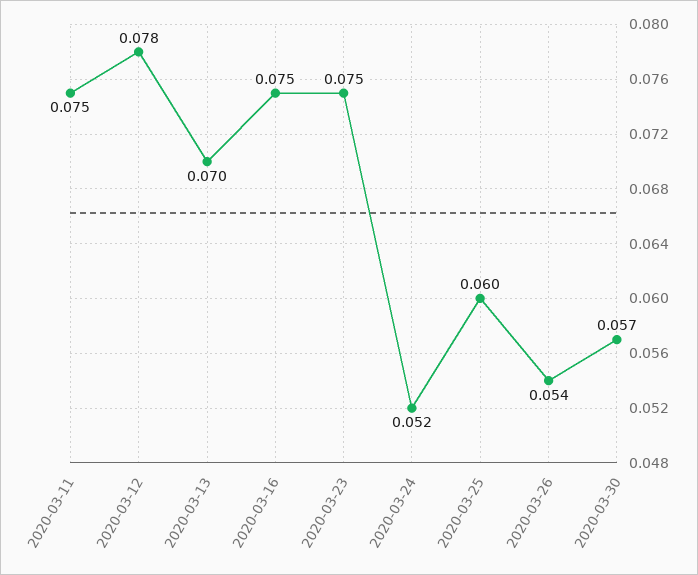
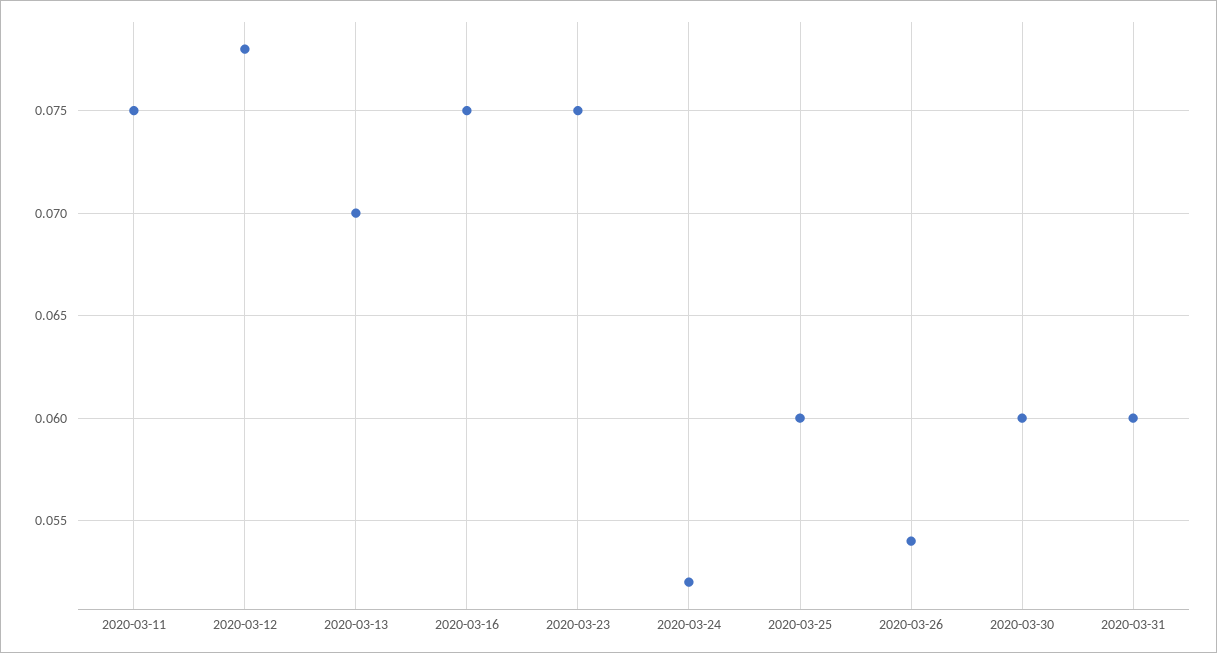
2020-03-30: 0.057 -> 0.06
2020-03-31: none -> 0.06

